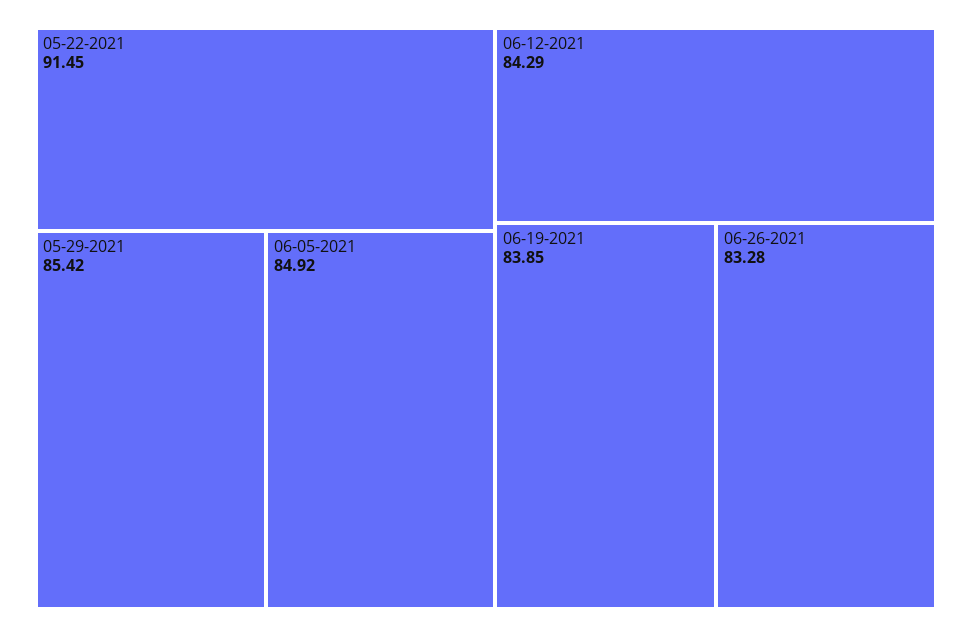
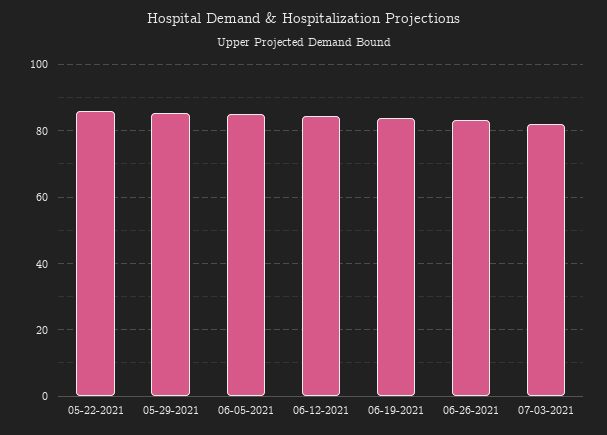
05-22-2021: 91.45 -> 86
07-03-2021: none -> 82

